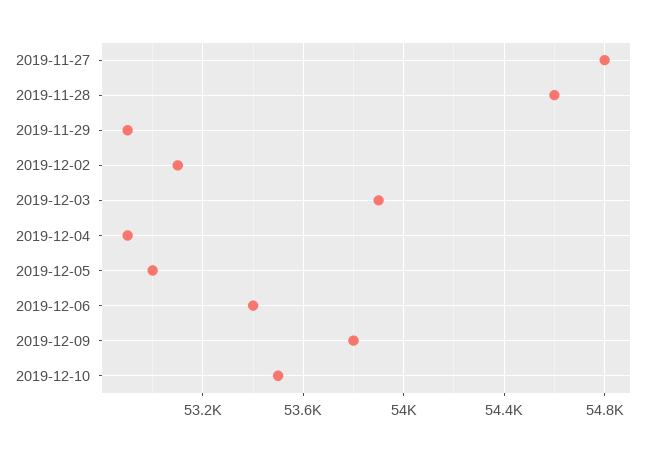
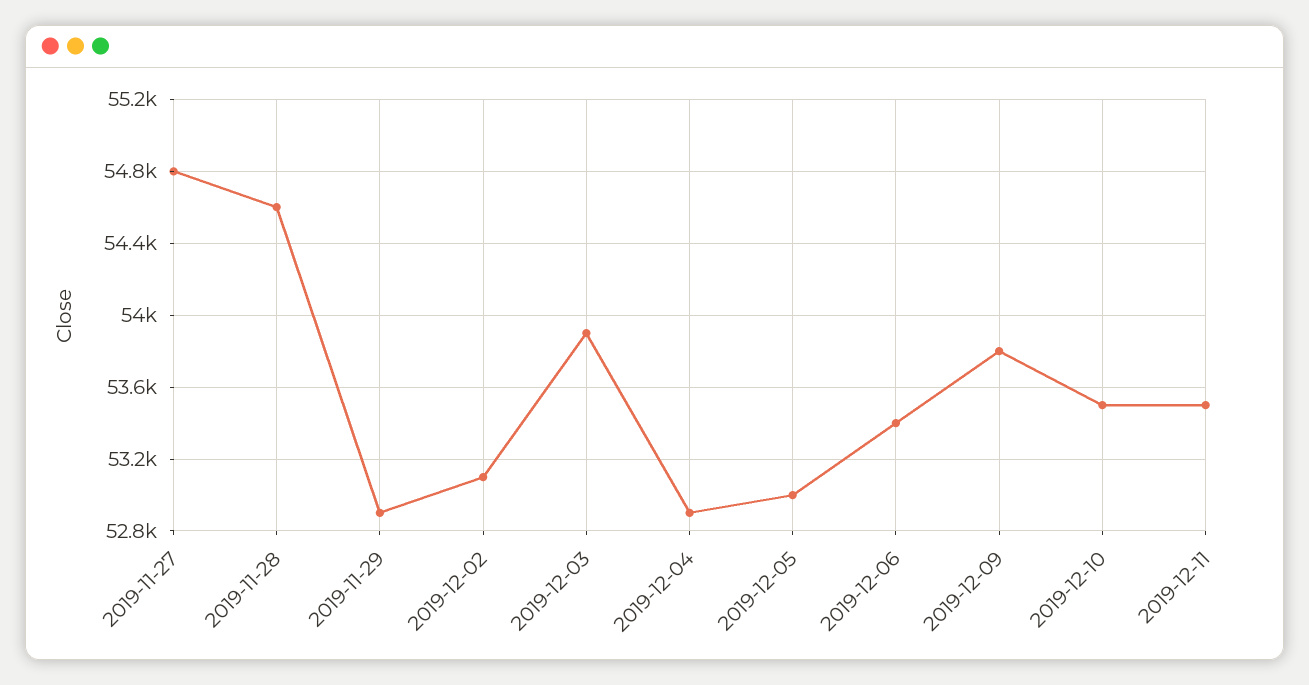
2019-12-11: none -> 53500

